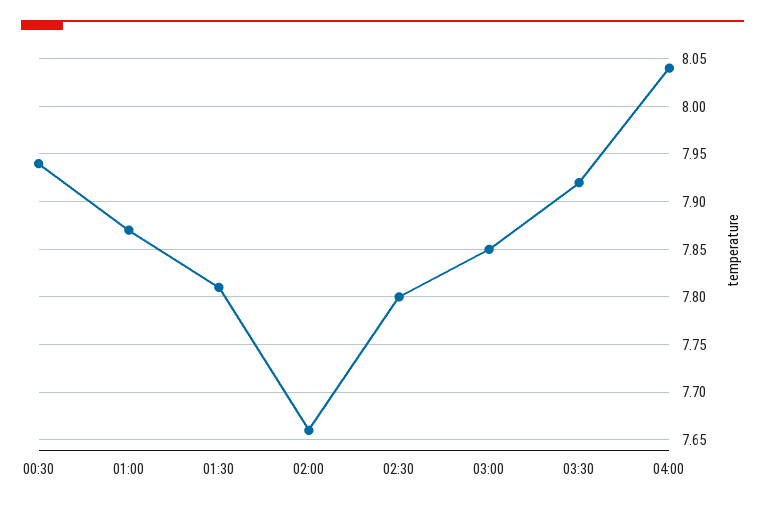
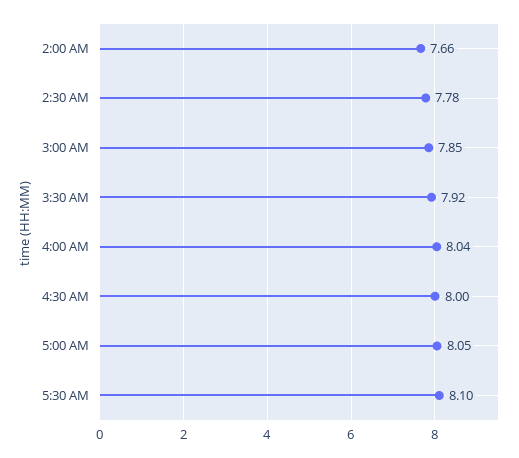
00:30: 7.94 -> none
01:00: 7.87 -> none
01:30: 7.81 -> none
02:30: 7.8 -> 7.78
4:30 AM: none -> 8
5:00 AM: none -> 8.05
5:30 AM: none -> 8.1

